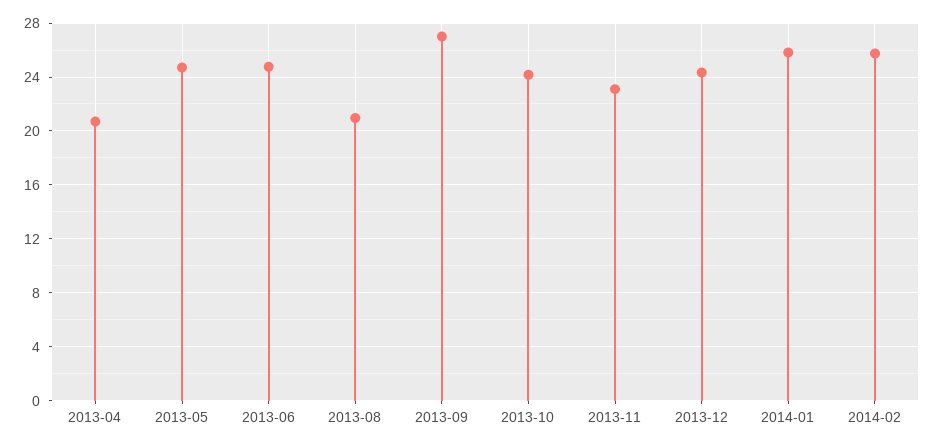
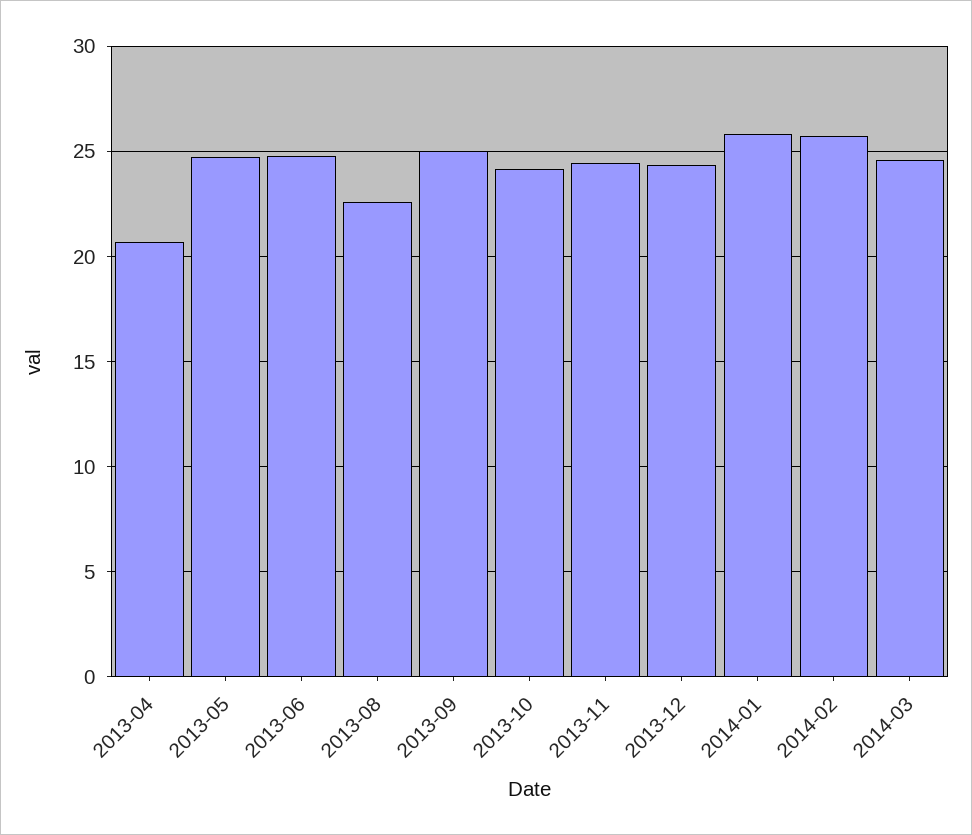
2013-08: 21 -> 22.5
2013-09: 27 -> 25
2013-11: 23 -> 24.5
2014-03: none -> 24.5

